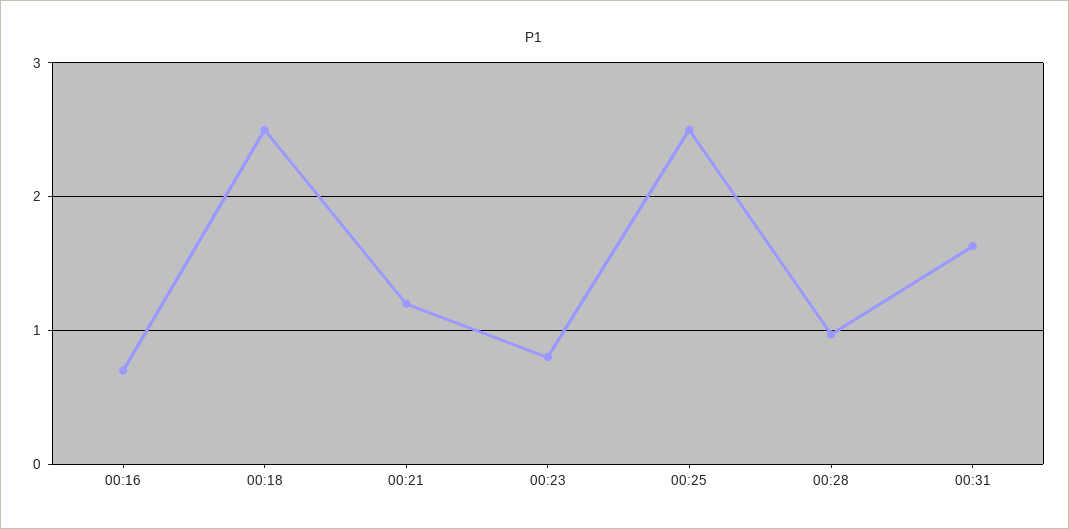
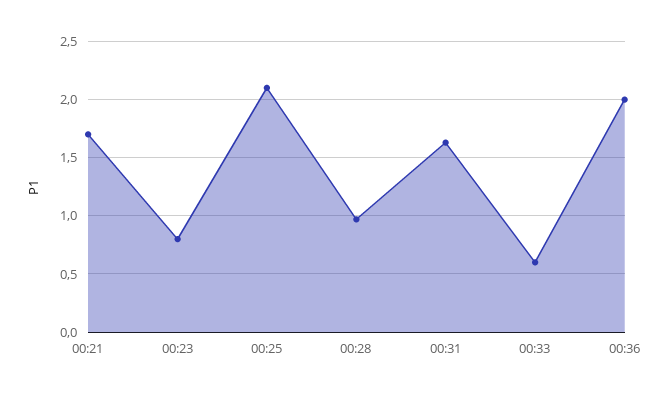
00:16: 0.7 -> none
00:18: 2.5 -> none
00:21: 1.2 -> 1.7
00:25: 2.5 -> 2.1
00:33: none -> 0.6
00:36: none -> 2

